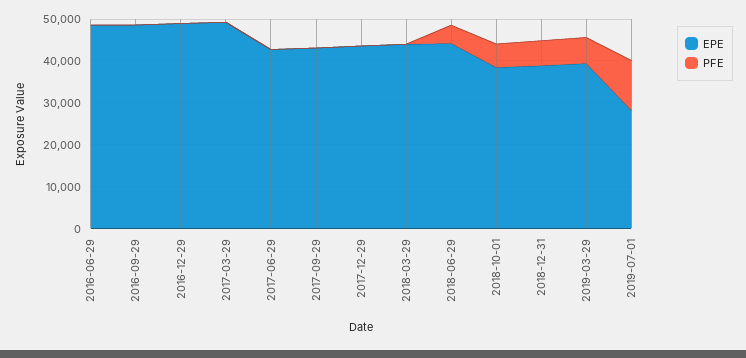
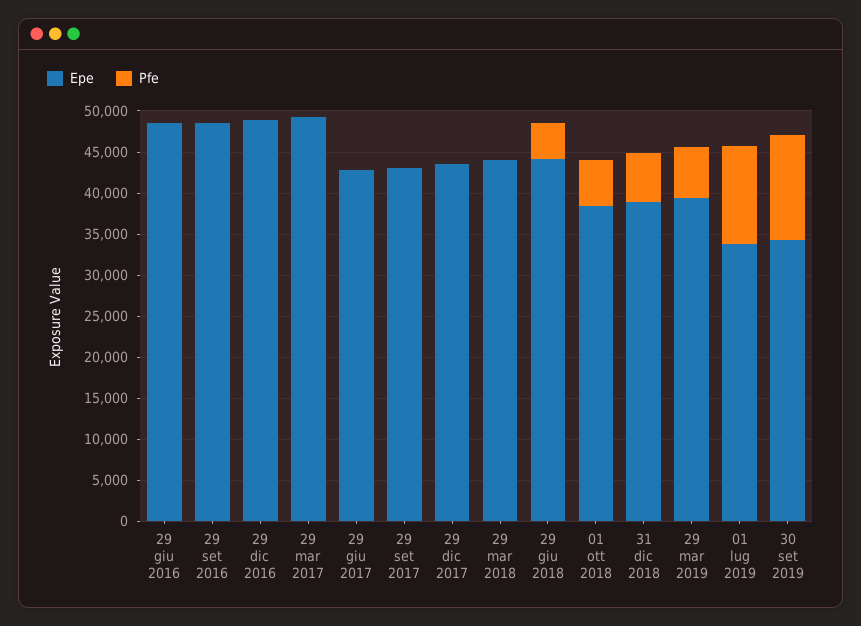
EPE, 2019-07-01: 28000 -> 34000
EPE, 30 set 2019: none -> 34000
PFE, 30 set 2019: none -> 13000

